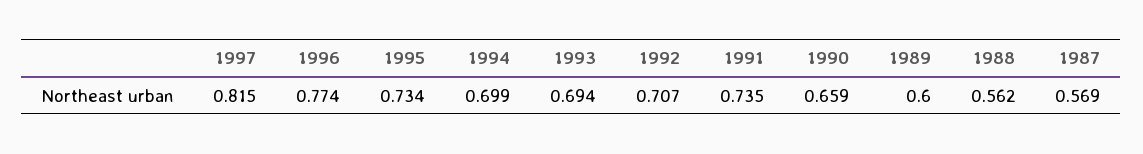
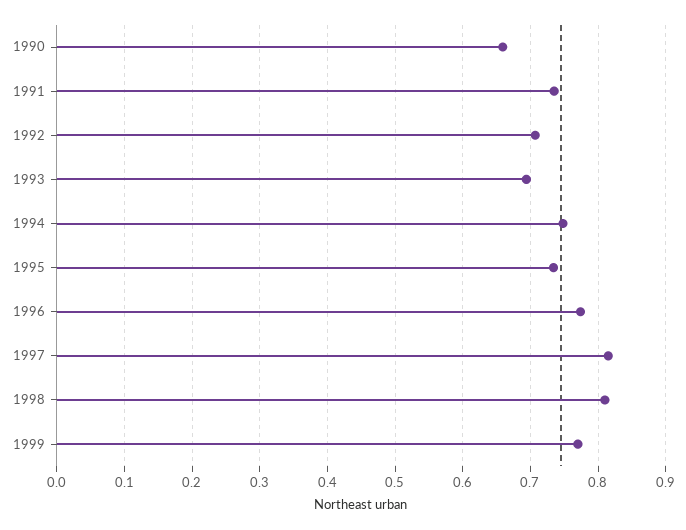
1994: 0.699 -> 0.75
1989: 0.6 -> none
1988: 0.562 -> none
1987: 0.569 -> none
1998: none -> 0.81
1999: none -> 0.77

